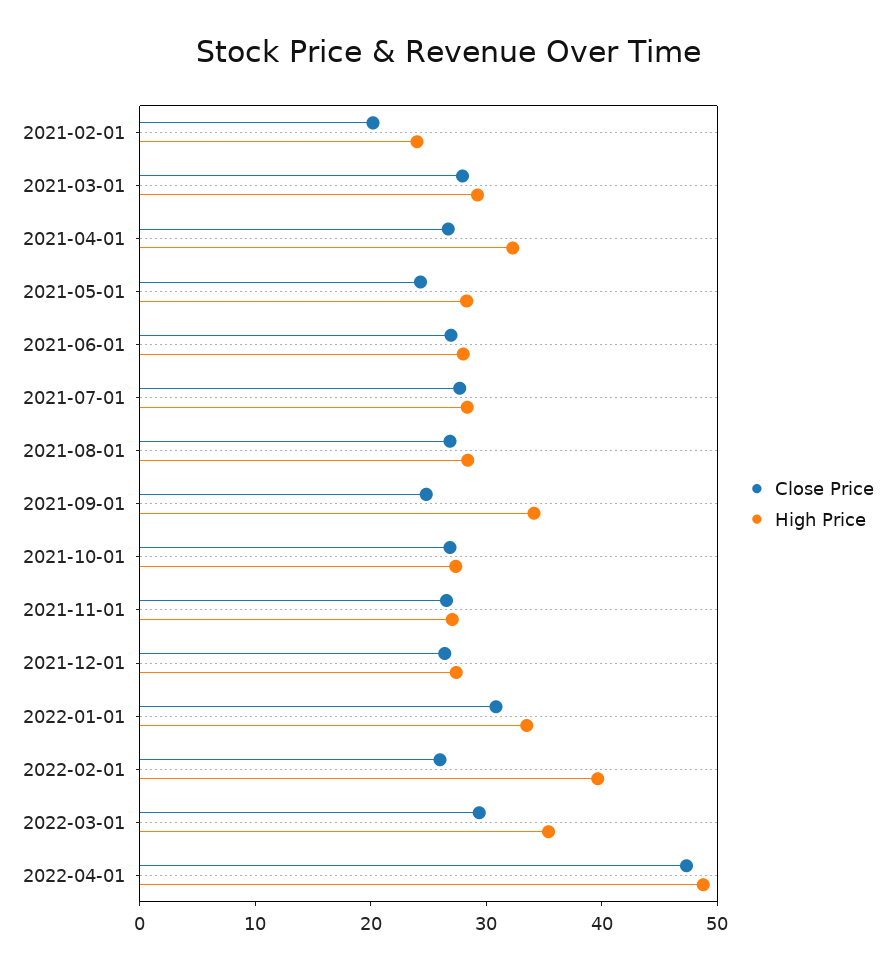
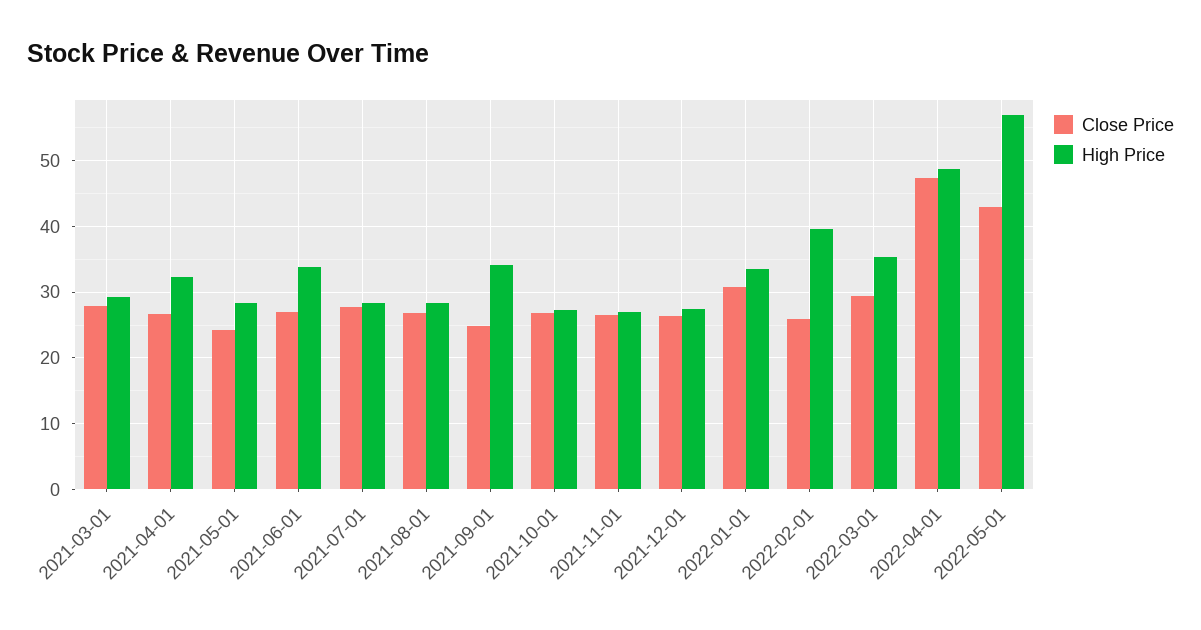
Close Price, 2021-02-01: 20 -> none
High Price, 2021-02-01: 24 -> none
High Price, 2021-06-01: 28 -> 34
Close Price, 2022-05-01: none -> 43
High Price, 2022-05-01: none -> 57

